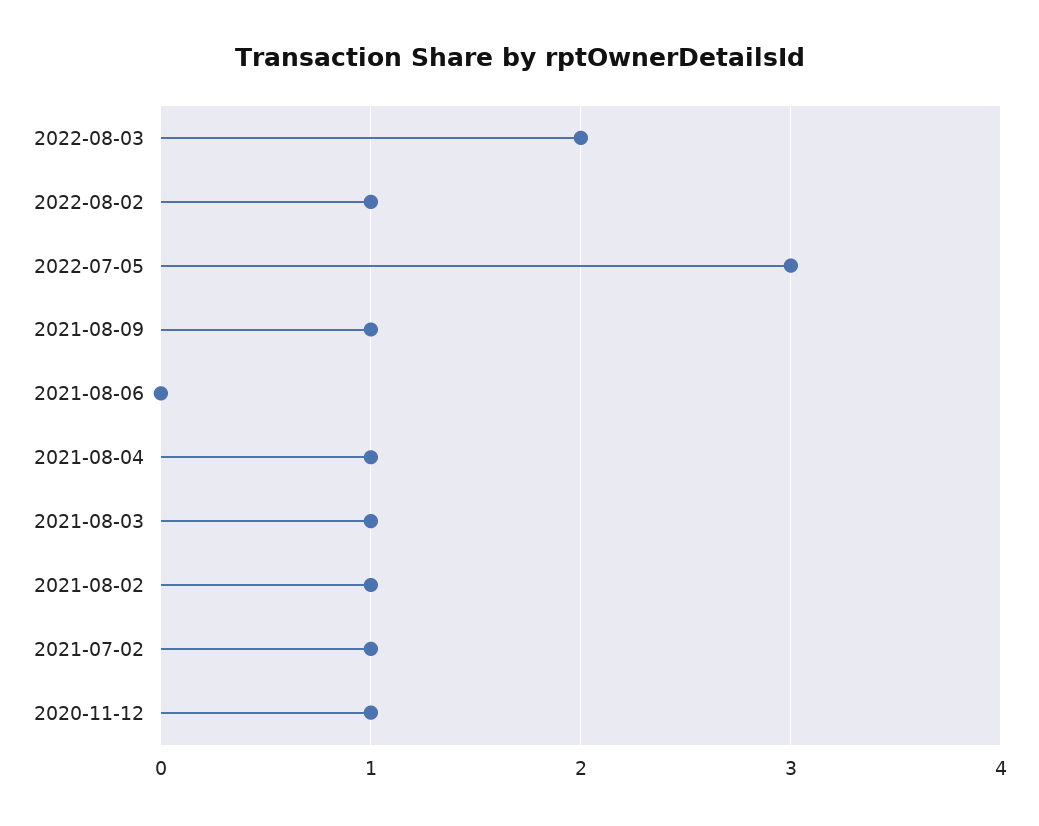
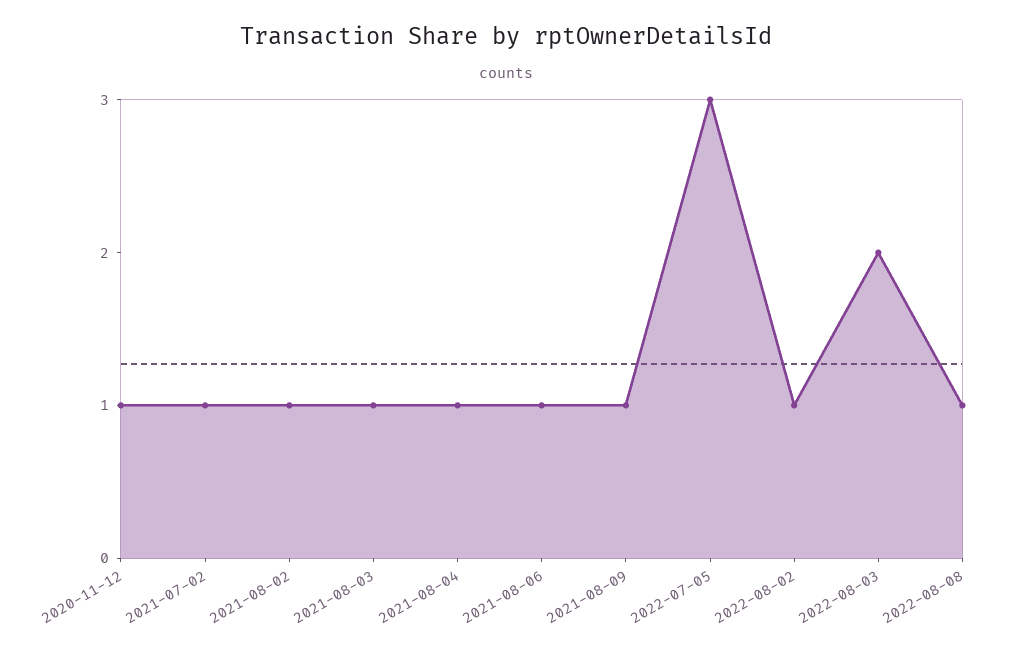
2021-08-06: 0 -> 1
2022-08-08: none -> 1

